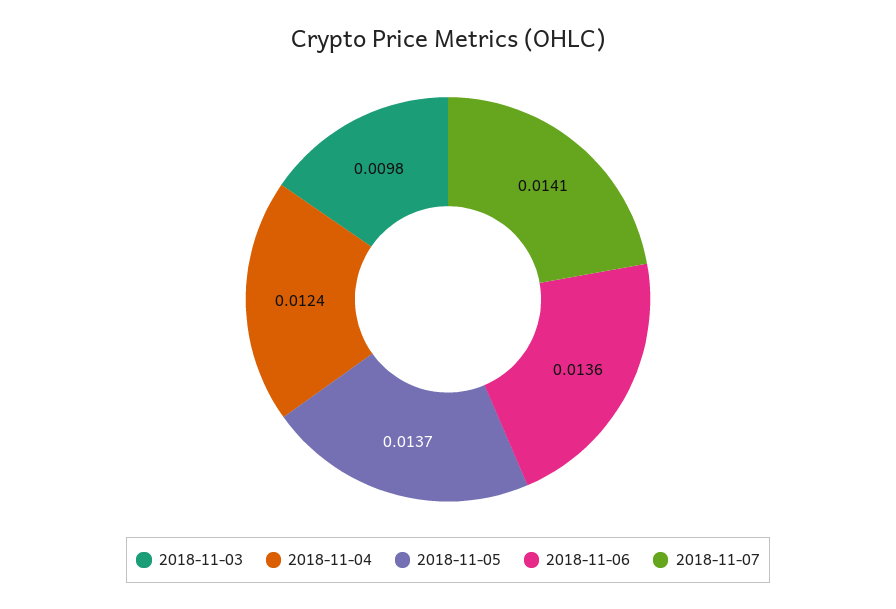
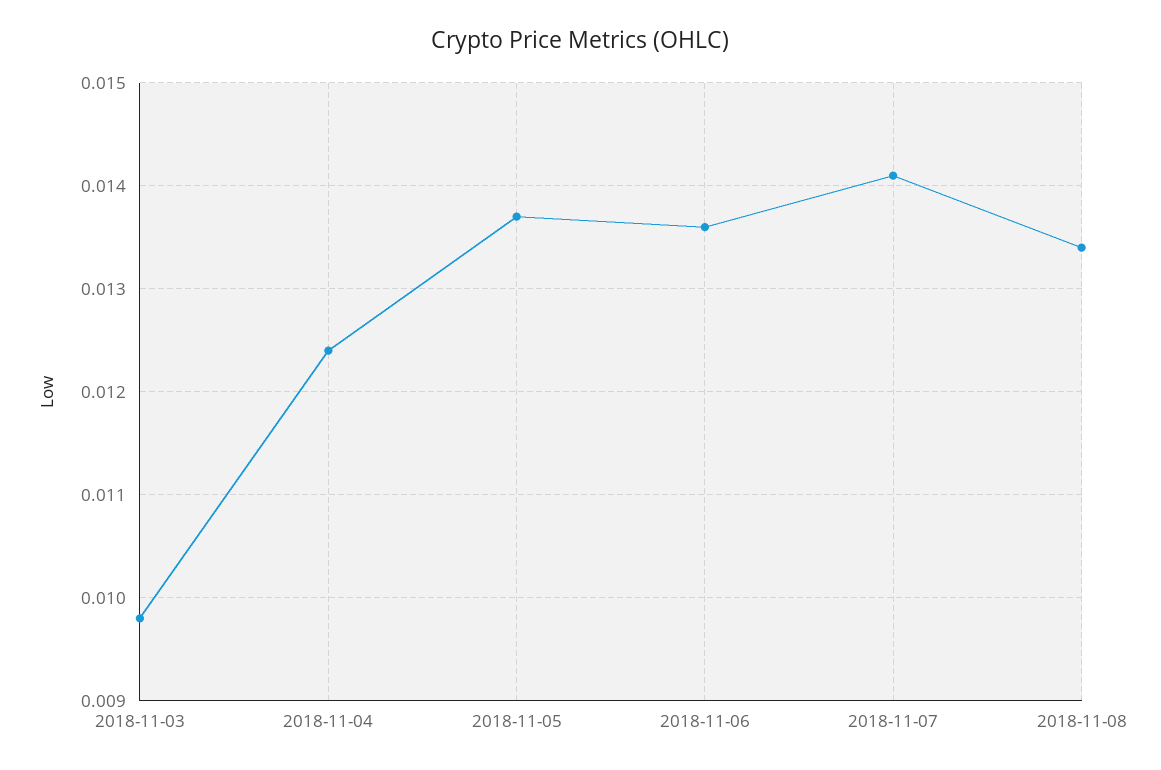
2018-11-08: none -> 0.0134

